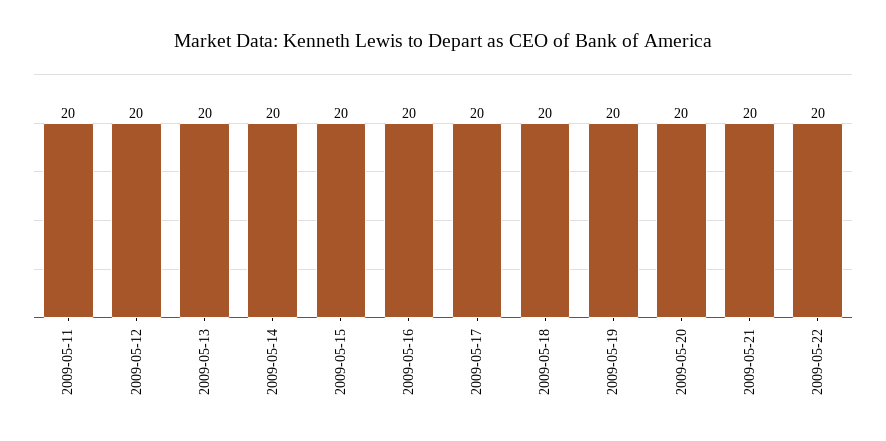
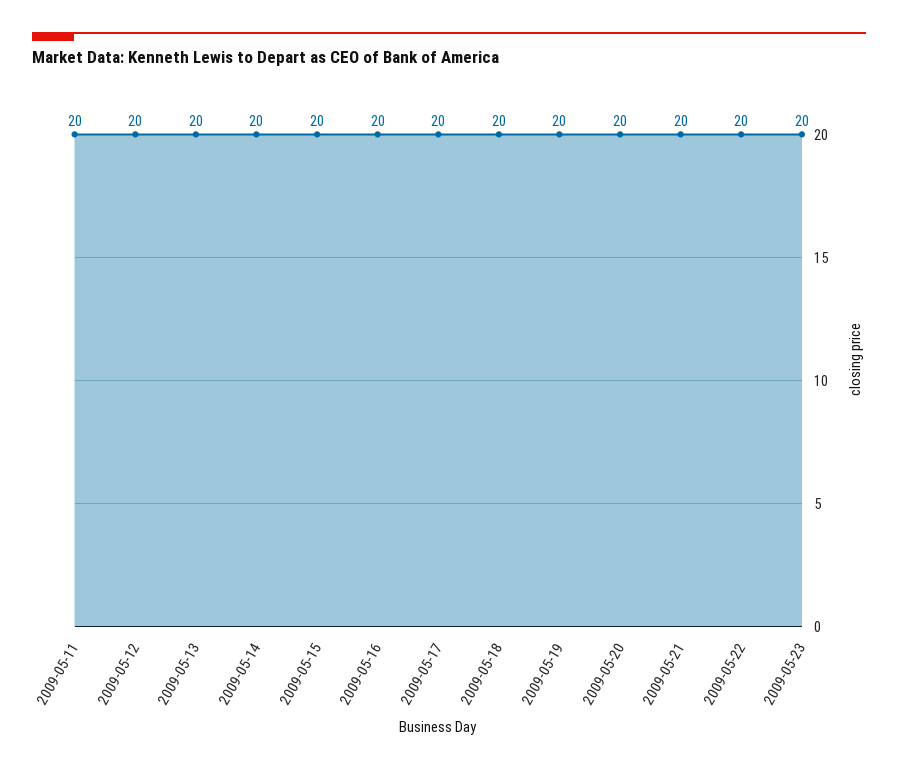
2009-05-23: none -> 20

